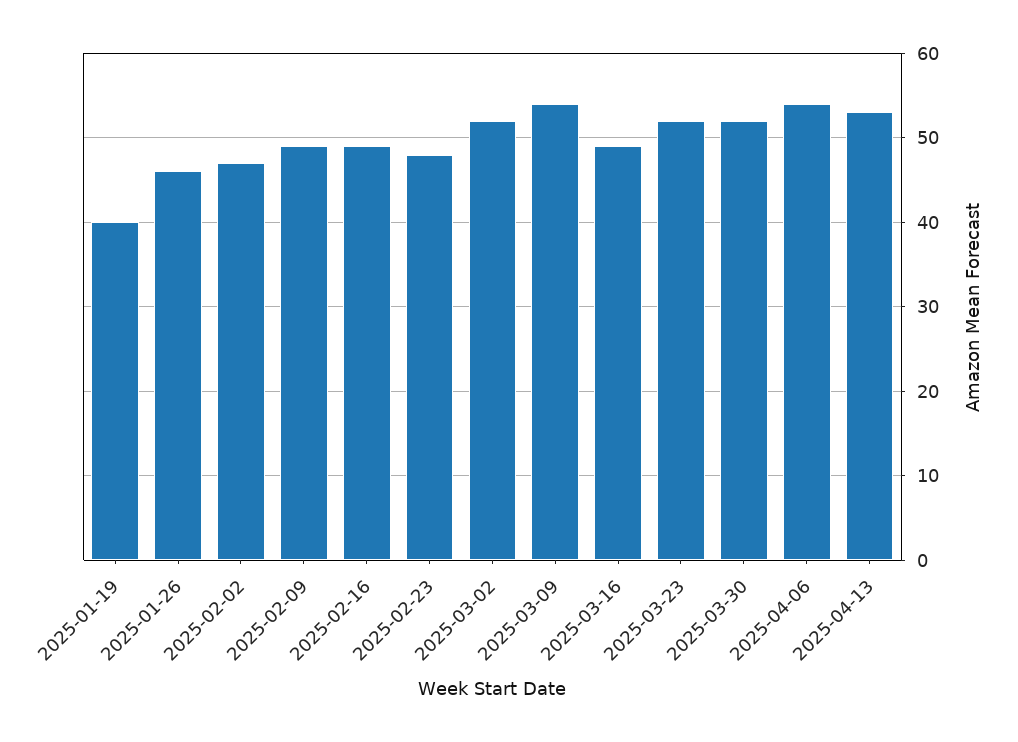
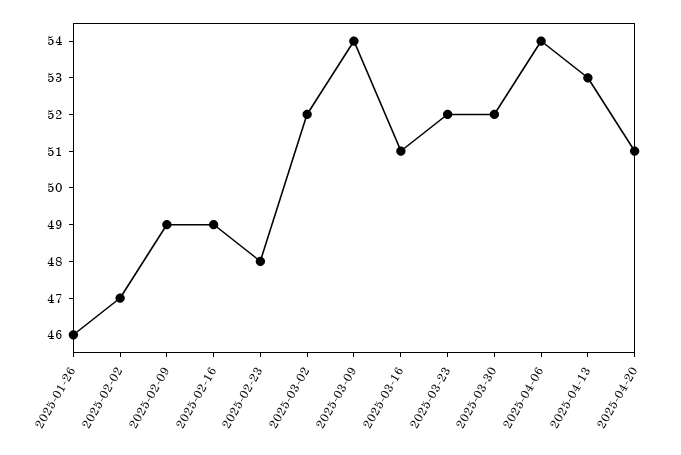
2025-01-19: 40 -> none
2025-03-16: 49 -> 51
2025-04-20: none -> 51

